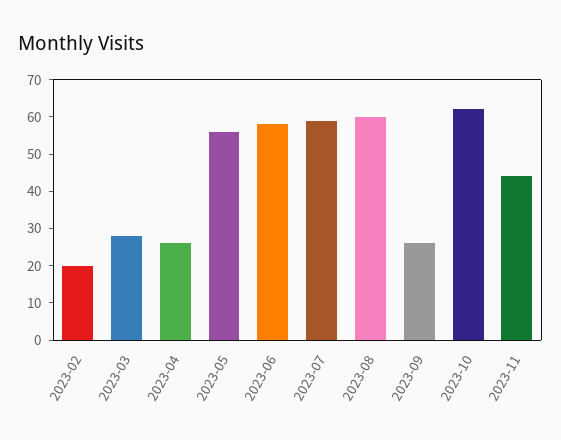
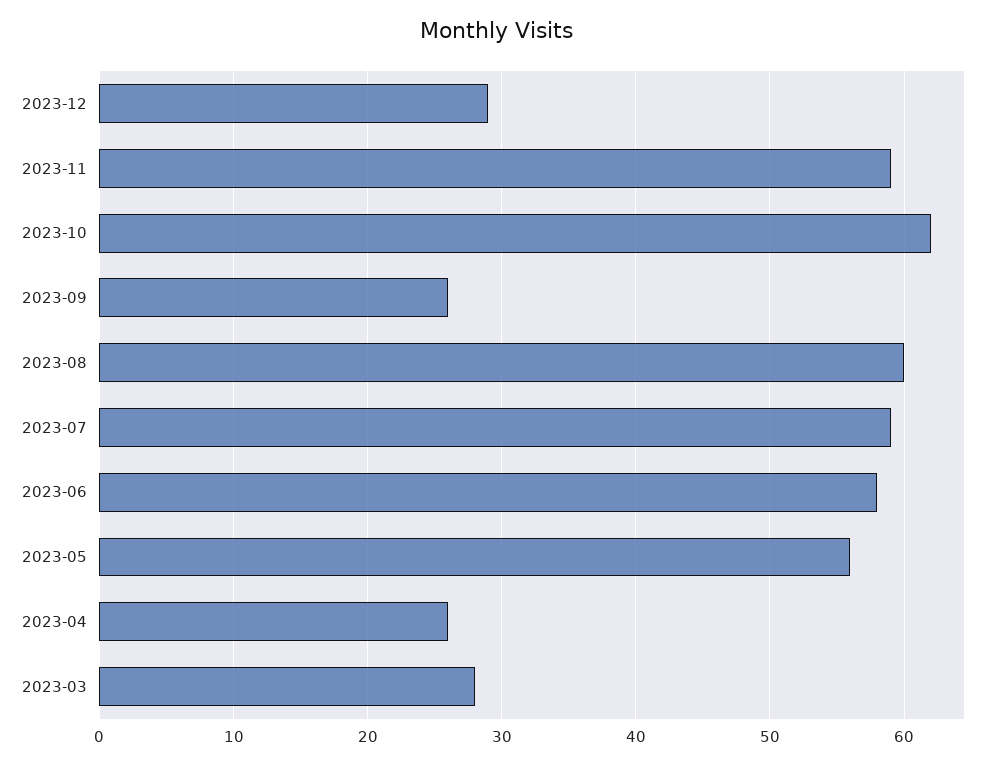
2023-02: 20 -> none
2023-11: 45 -> 59
2023-12: none -> 29

